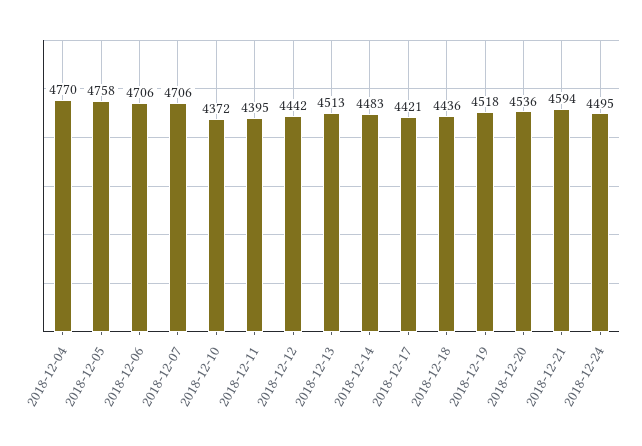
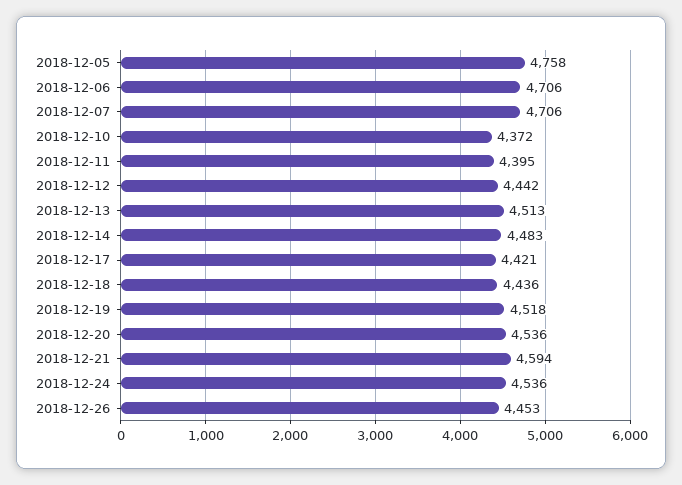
2018-12-04: 4770 -> none
2018-12-24: 4495 -> 4536
2018-12-26: none -> 4453

